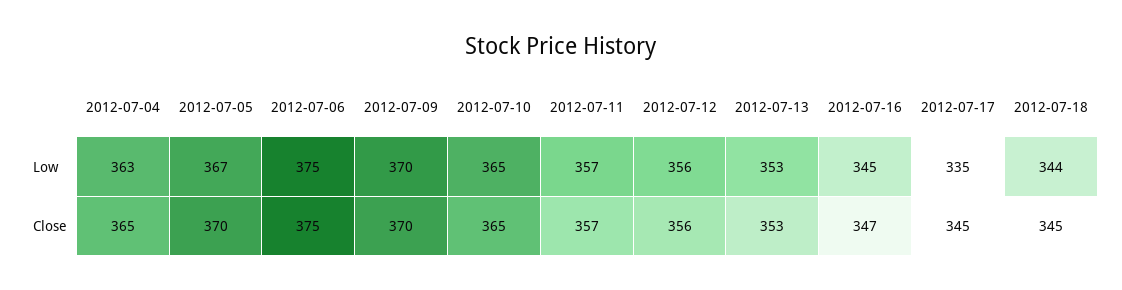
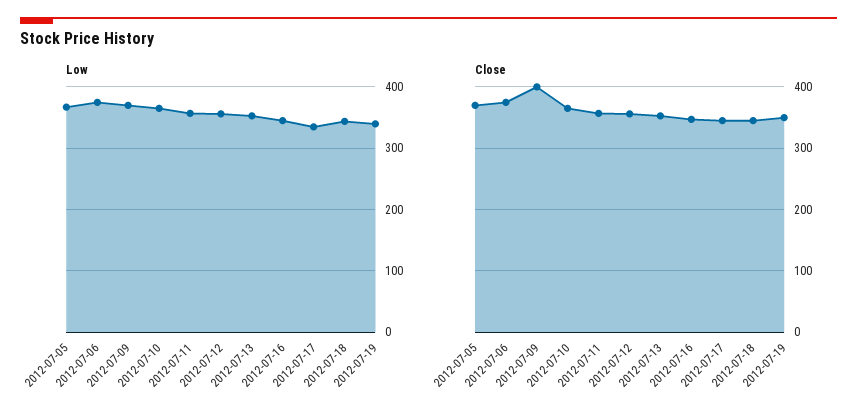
Low, 2012-07-04: 363 -> none
Close, 2012-07-04: 365 -> none
Close, 2012-07-09: 370 -> 400
Low, 2012-07-19: none -> 340
Close, 2012-07-19: none -> 350

